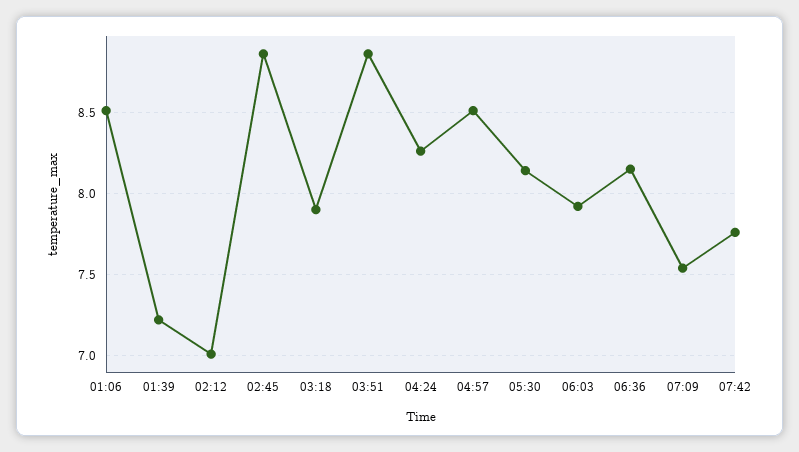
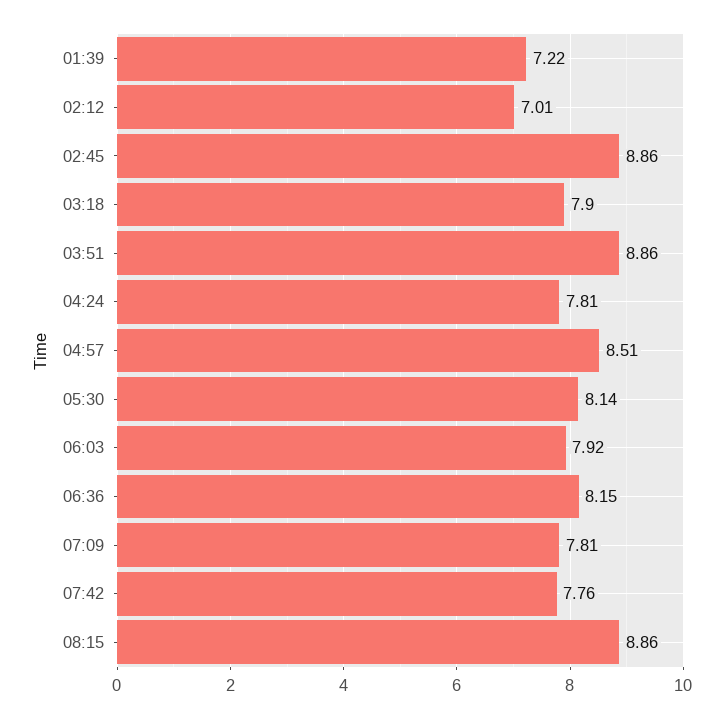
01:06: 8.5 -> none
04:24: 8.25 -> 7.81
07:09: 7.55 -> 7.81
08:15: none -> 8.86

